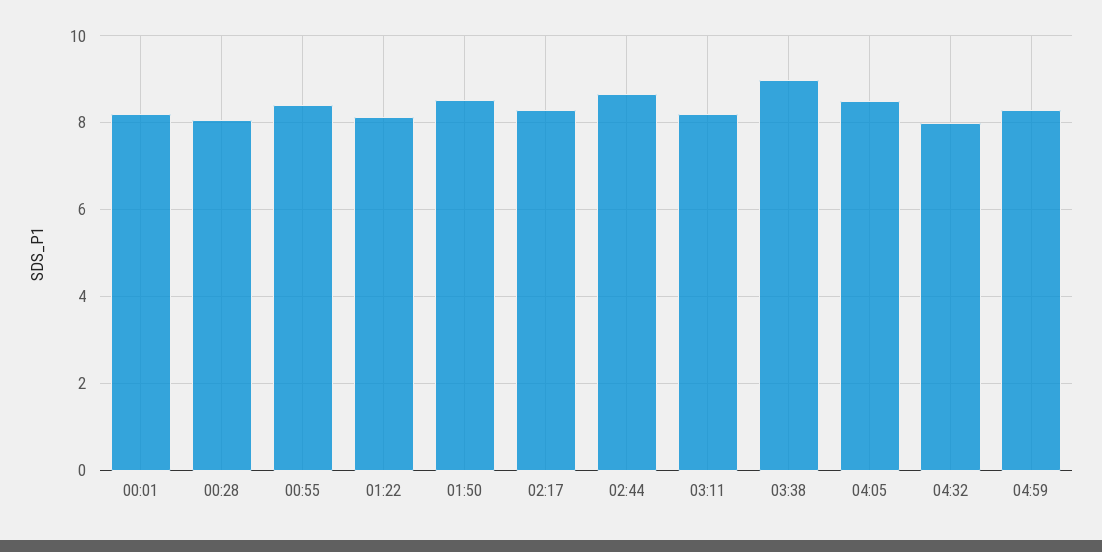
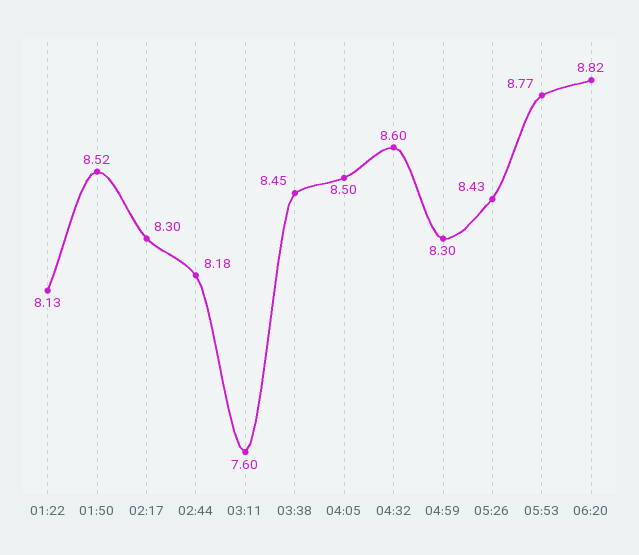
00:01: 8.2 -> none
00:28: 8 -> none
00:55: 8.4 -> none
02:44: 8.6 -> 8.18
03:11: 8.2 -> 7.6
03:38: 9 -> 8.45
04:32: 8 -> 8.6
05:26: none -> 8.43
05:53: none -> 8.77
06:20: none -> 8.82

